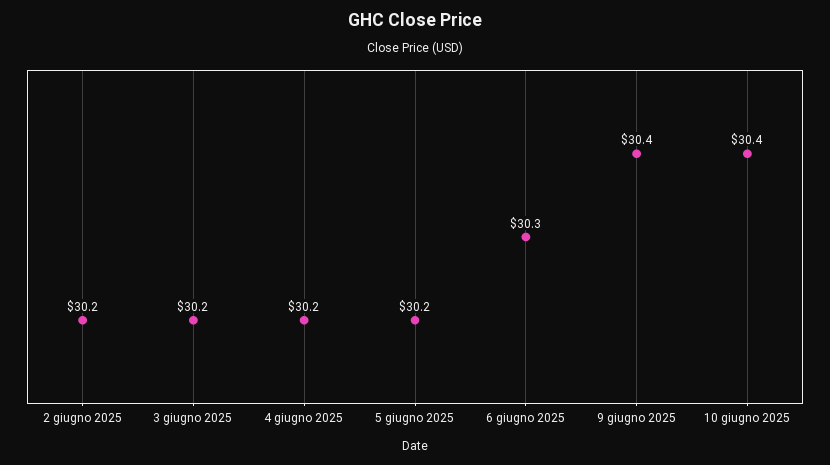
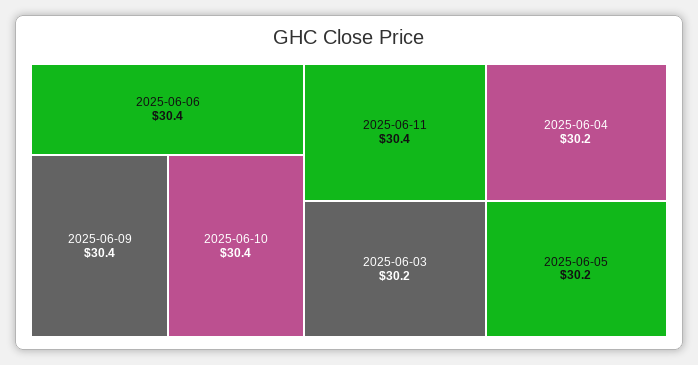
2 giugno 2025: 30.2 -> none
6 giugno 2025: 30.3 -> 30.4
2025-06-11: none -> 30.4

